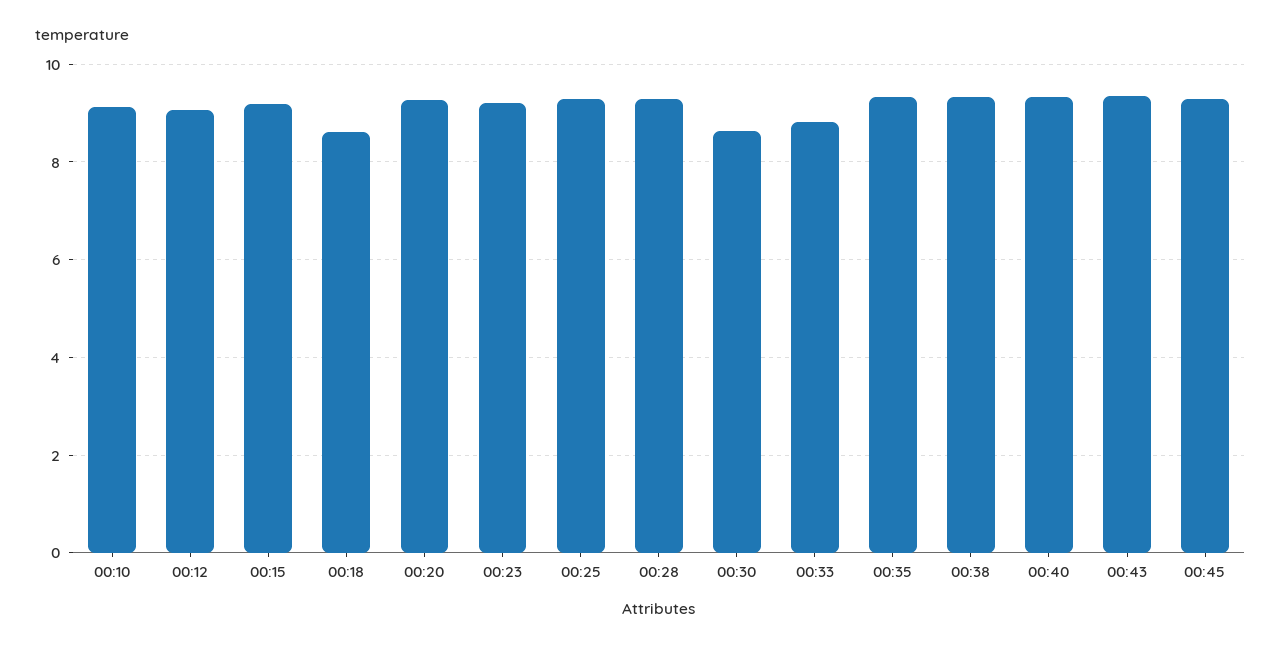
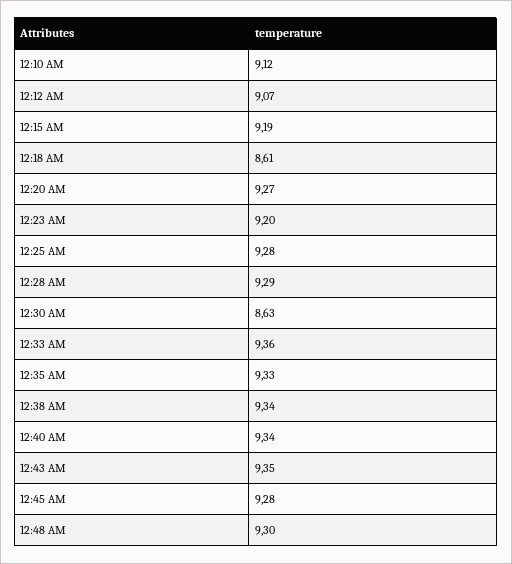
00:33: 8.8 -> 9.36
12:48 AM: none -> 9.3

